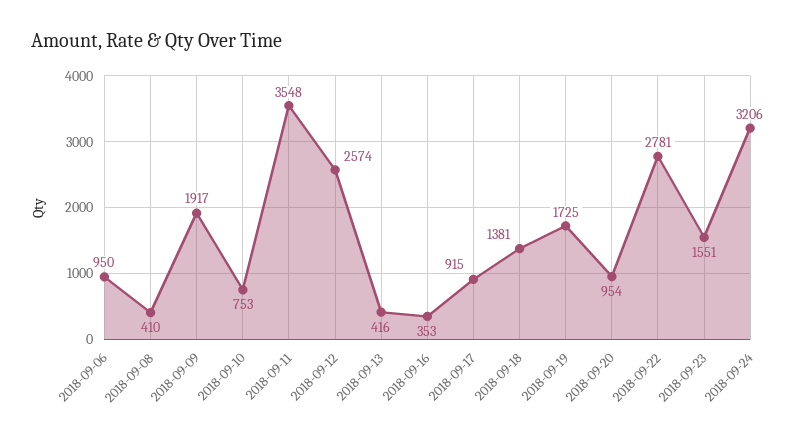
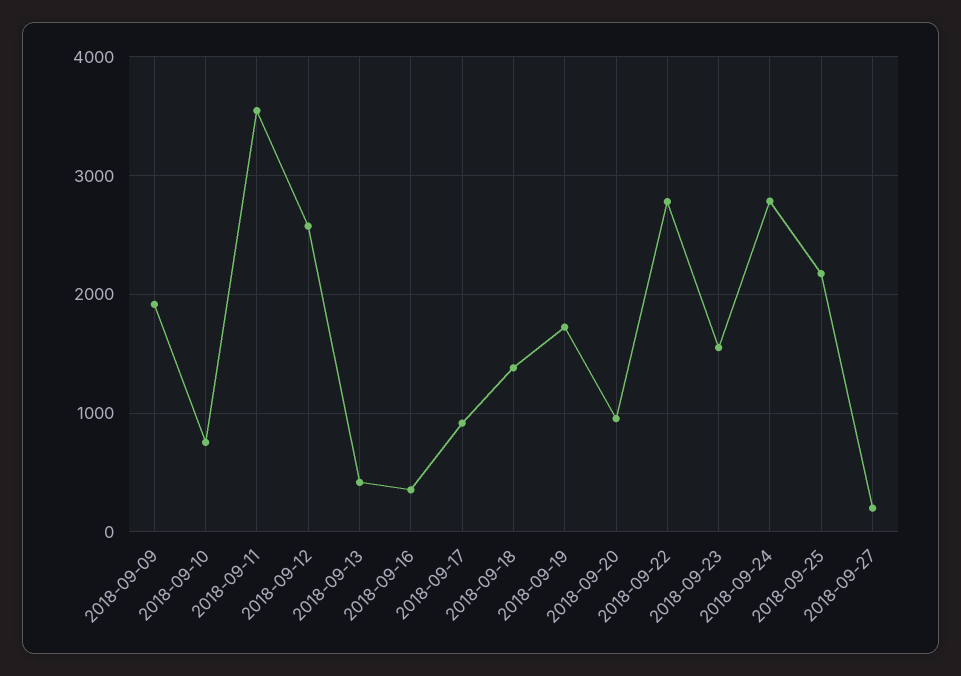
2018-09-06: 950 -> none
2018-09-08: 410 -> none
2018-09-24: 3206 -> 2800
2018-09-25: none -> 2200
2018-09-27: none -> 200

